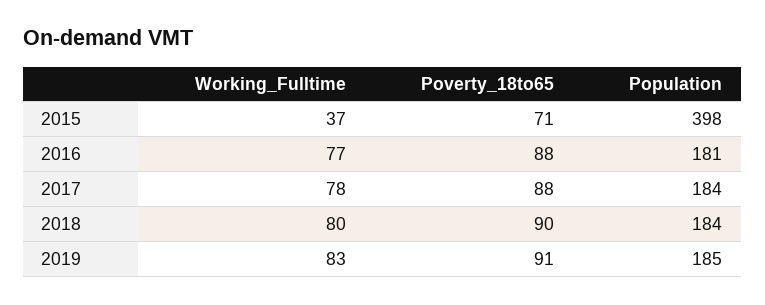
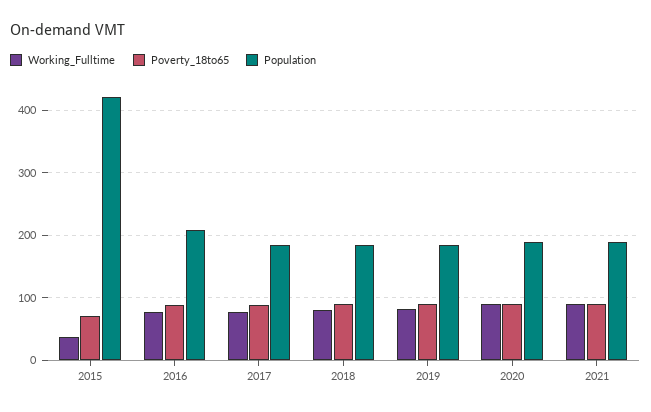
Population, 2015: 398 -> 420
Population, 2016: 181 -> 210
Working_Fulltime, 2020: none -> 90
Poverty_18to65, 2020: none -> 90
Population, 2020: none -> 190
Working_Fulltime, 2021: none -> 90
Poverty_18to65, 2021: none -> 90
Population, 2021: none -> 190

